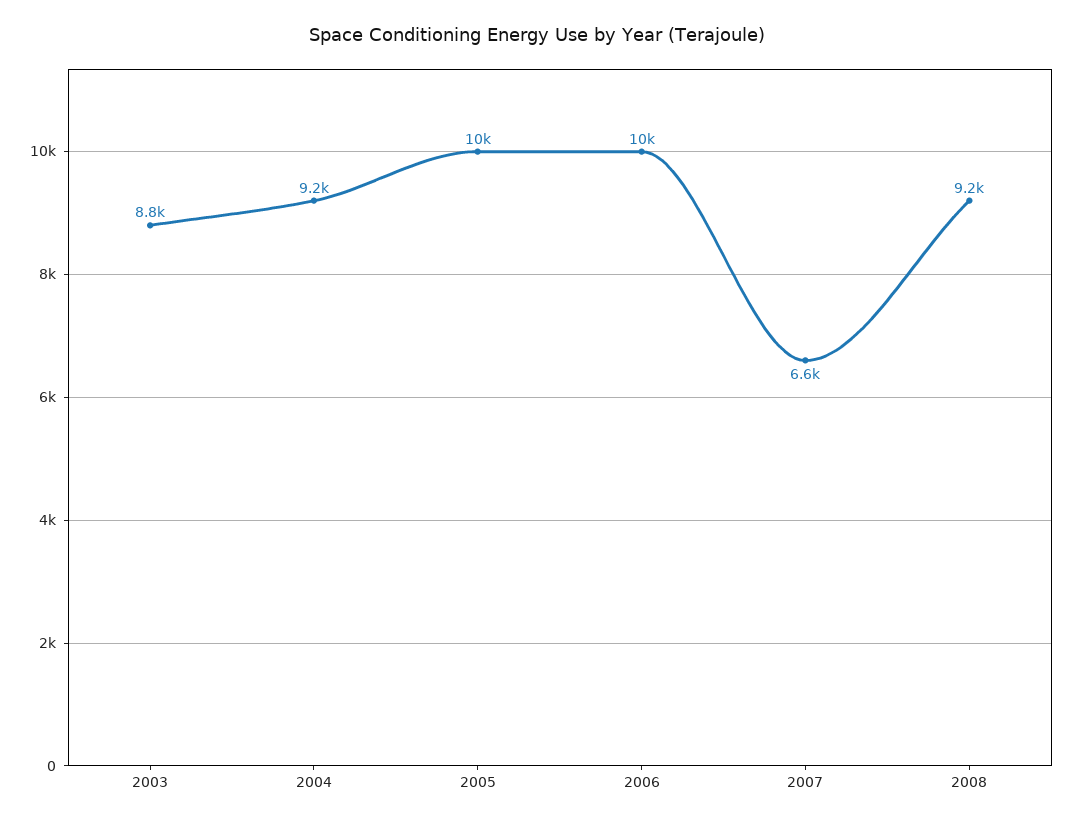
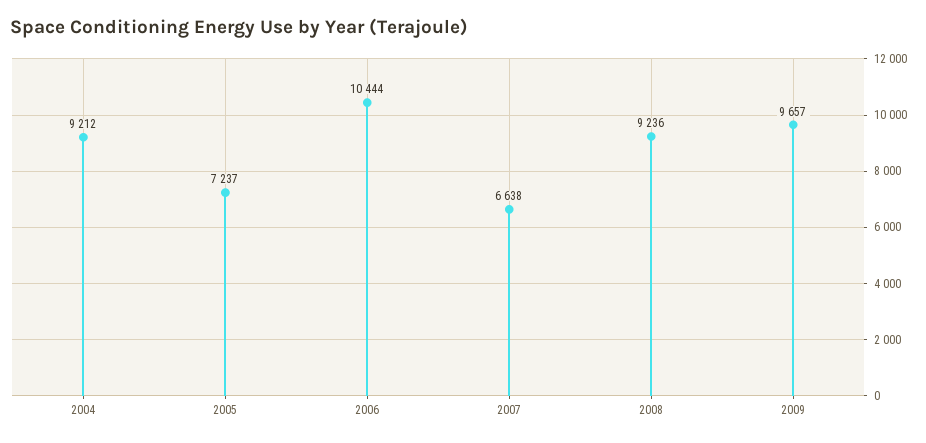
2003: 8800 -> none
2005: 10000 -> 7237
2009: none -> 9657

